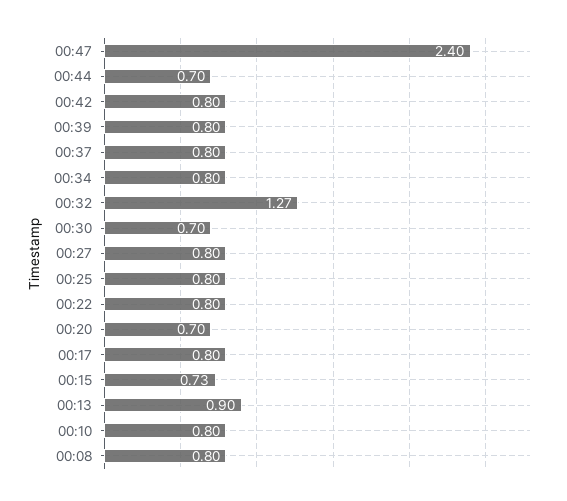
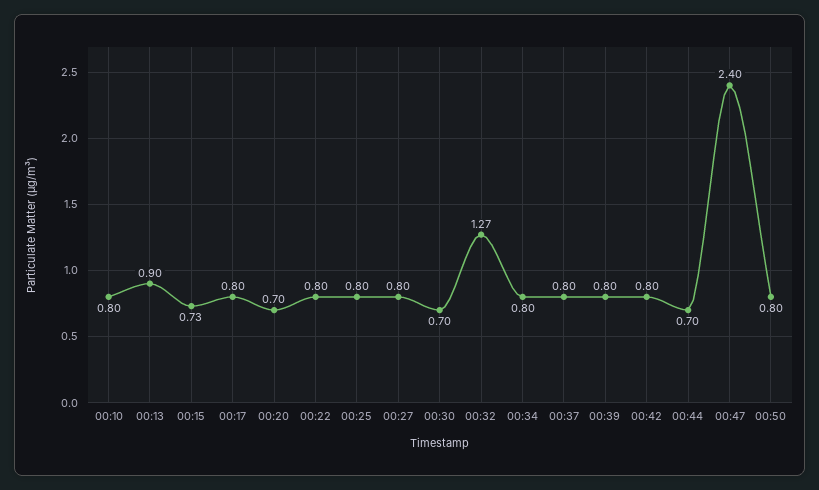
00:08: 0.8 -> none
00:50: none -> 0.8

